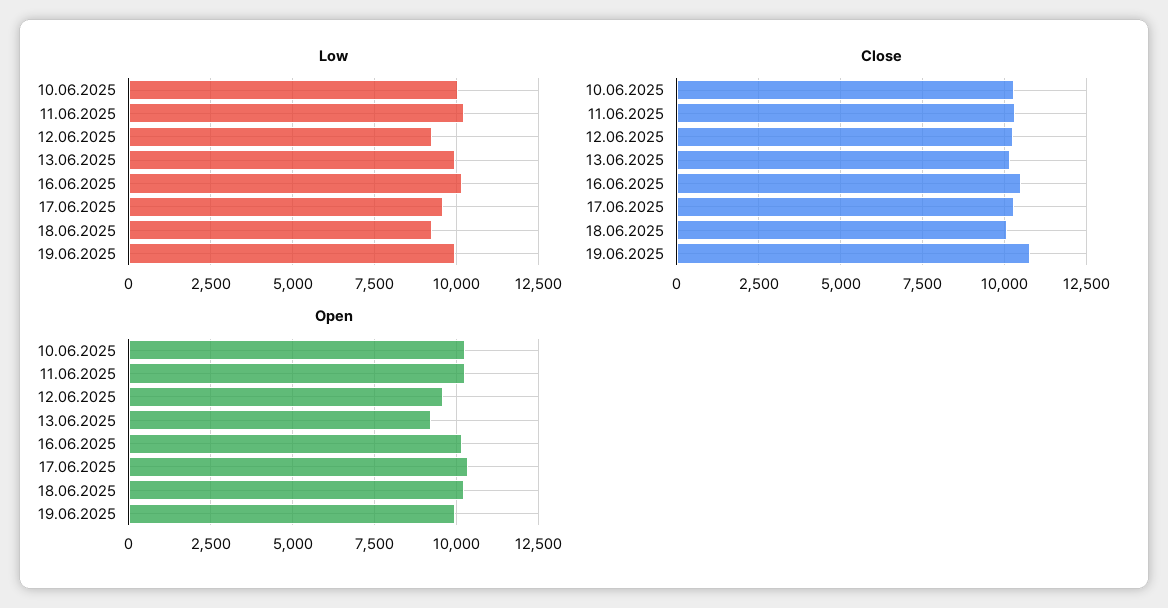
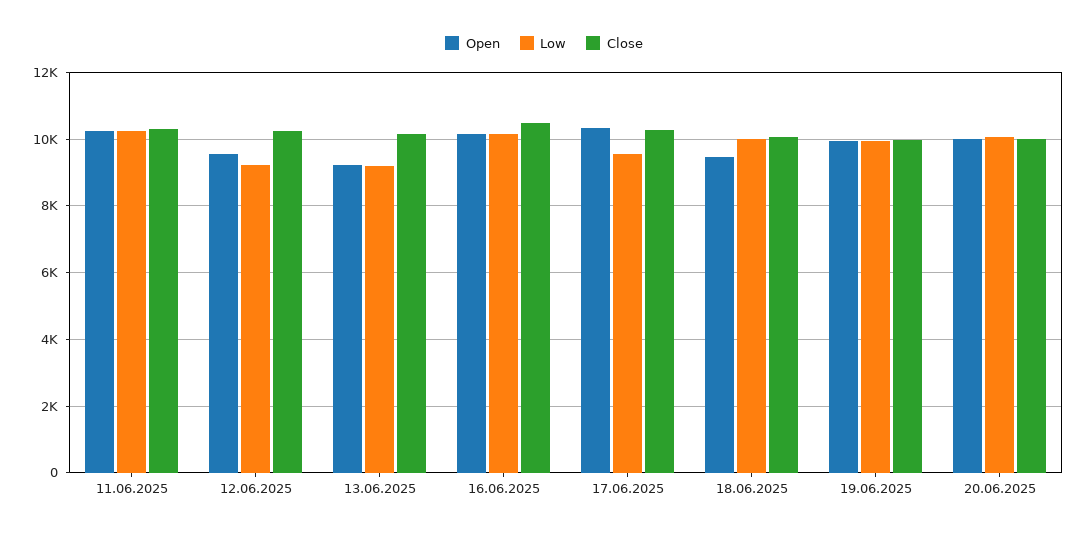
Low, 10.06.2025: 10000 -> none
Low, 13.06.2025: 10000 -> 9200
Low, 18.06.2025: 9250 -> 10000
Close, 10.06.2025: 10250 -> none
Close, 19.06.2025: 10750 -> 10000
Open, 10.06.2025: 10250 -> none
Open, 18.06.2025: 10250 -> 9400
Open, 20.06.2025: none -> 10000
Low, 20.06.2025: none -> 10000
Close, 20.06.2025: none -> 10000

